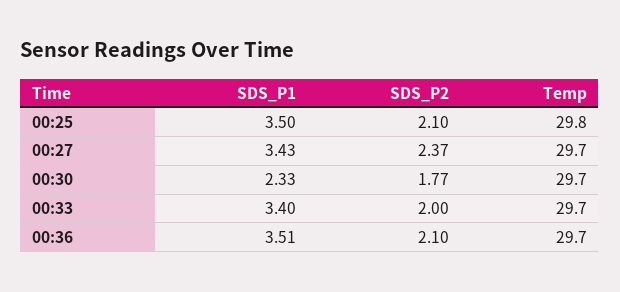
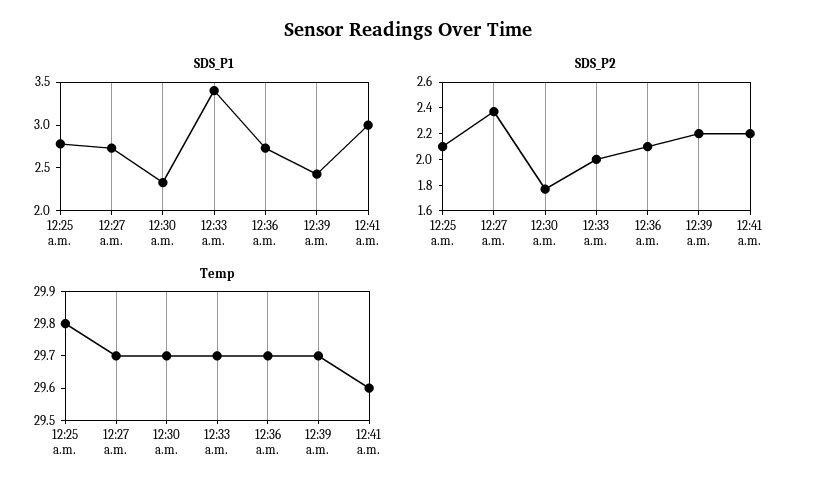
SDS_P1, 00:25: 3.5 -> 2.8
SDS_P1, 00:27: 3.43 -> 2.7
SDS_P1, 00:36: 3.51 -> 2.7
SDS_P1, 12:39 a.m.: none -> 2.4
SDS_P1, 12:41 a.m.: none -> 3
SDS_P2, 12:39 a.m.: none -> 2.2
SDS_P2, 12:41 a.m.: none -> 2.2
Temp, 12:39 a.m.: none -> 29.7
Temp, 12:41 a.m.: none -> 29.6

